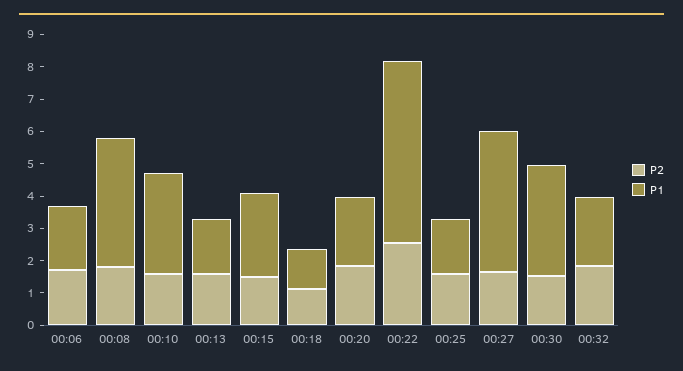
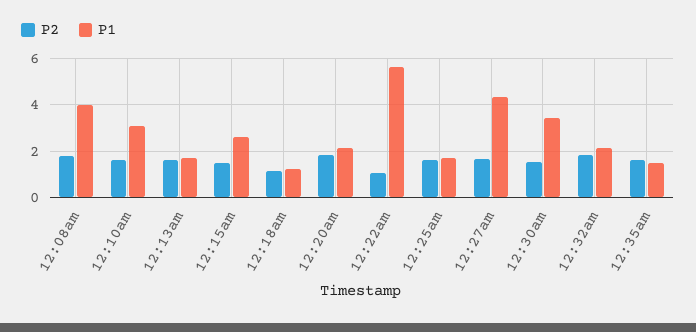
P2, 00:06: 1.75 -> none
P1, 00:06: 2 -> none
P2, 00:22: 2.5 -> 1
P2, 12:35am: none -> 1.5
P1, 12:35am: none -> 1.5

